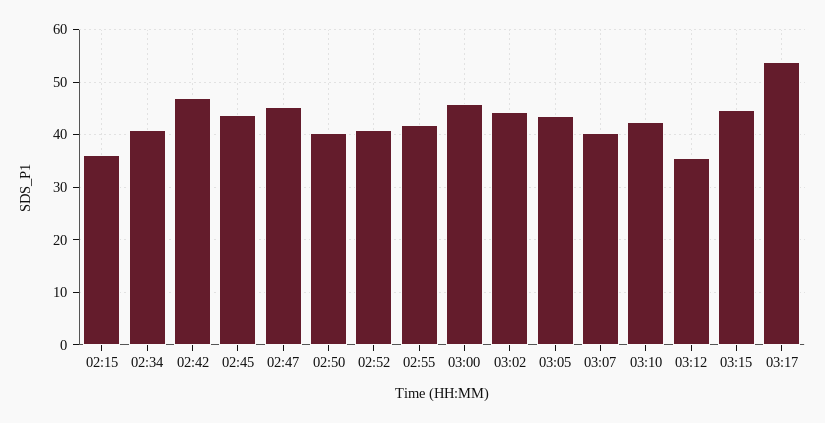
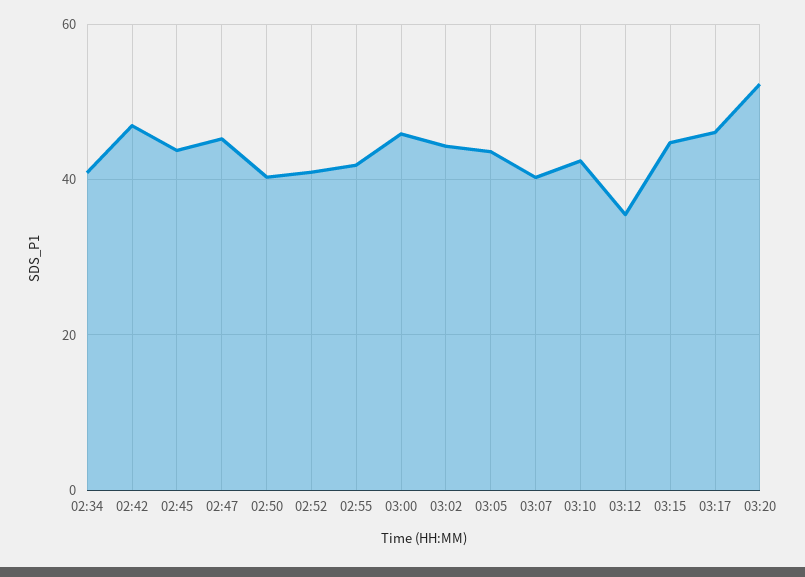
02:15: 36 -> none
03:17: 54 -> 46
03:20: none -> 52

